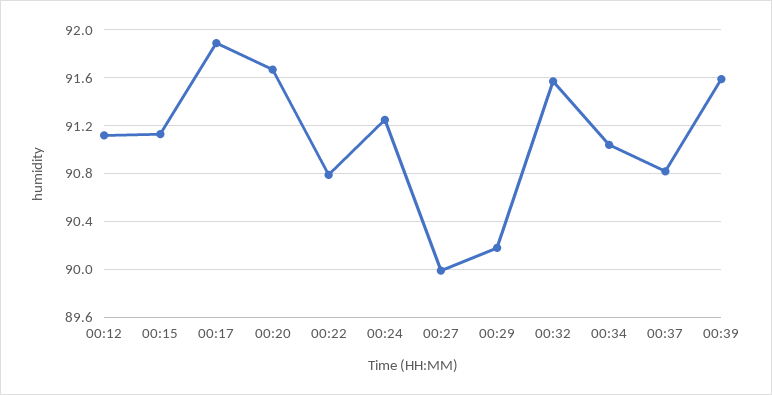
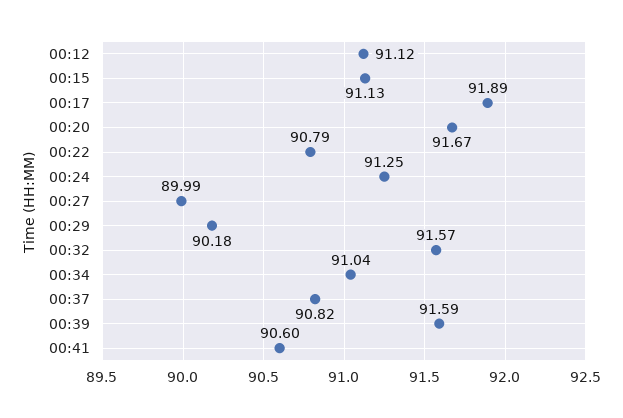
00:41: none -> 90.6

